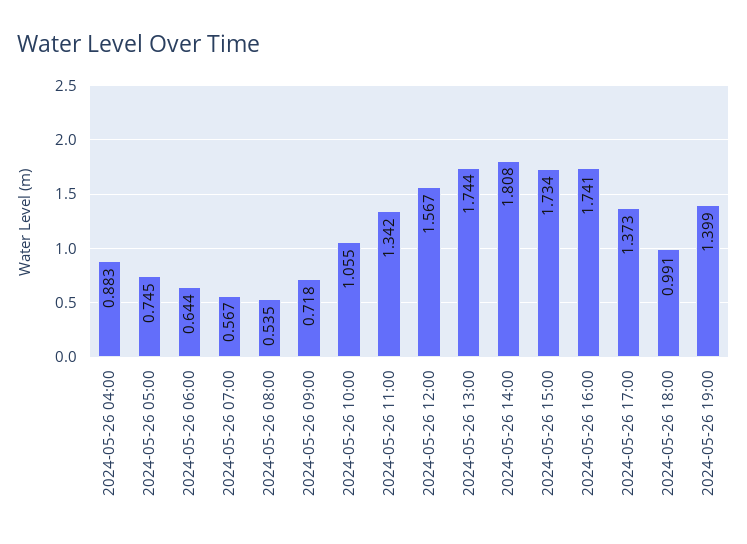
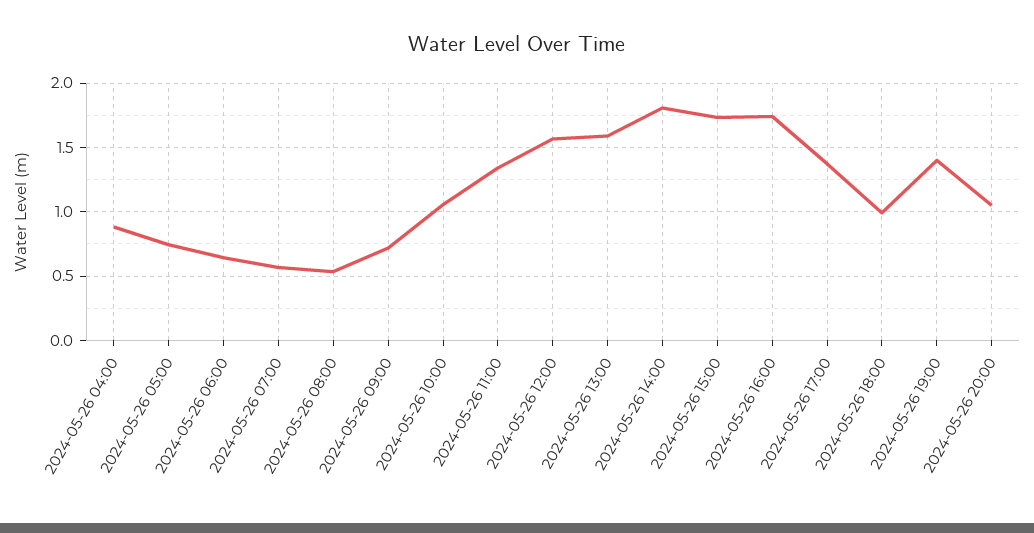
2024-05-26 13:00: 1.744 -> 1.6
2024-05-26 20:00: none -> 1.05

